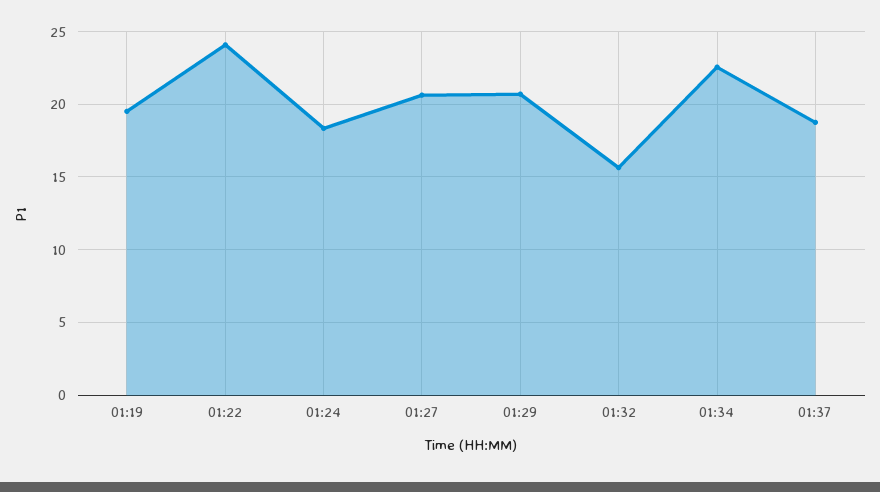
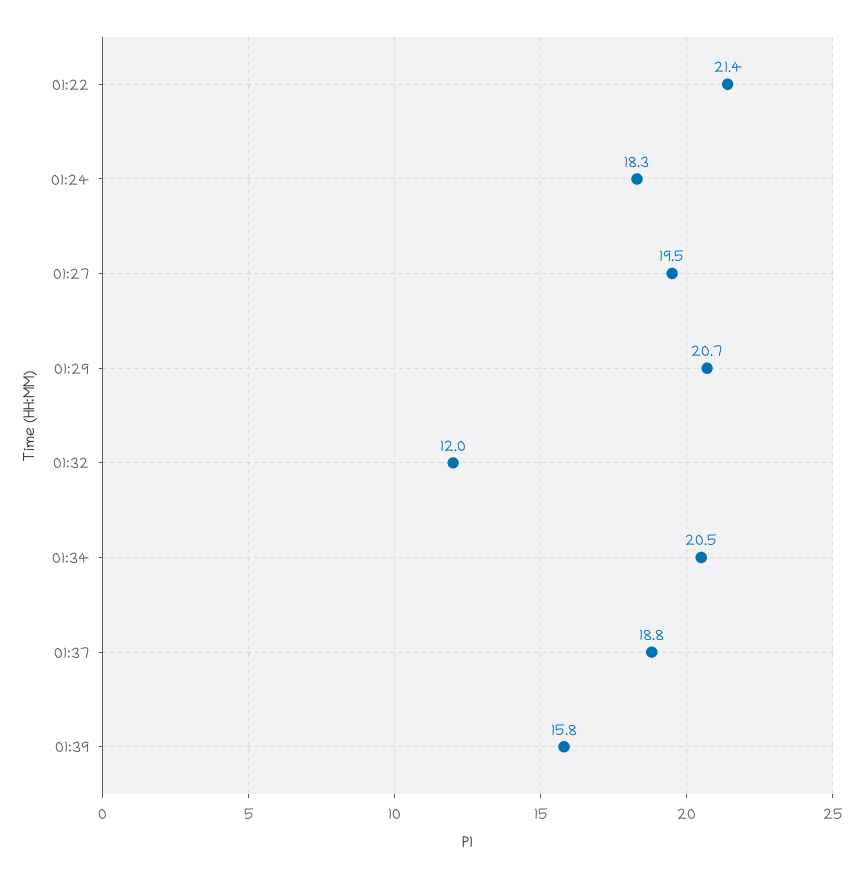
01:19: 19.5 -> none
01:22: 24 -> 21.4
01:27: 20.5 -> 19.5
01:32: 15.5 -> 12
01:34: 22.5 -> 20.5
01:39: none -> 15.8

